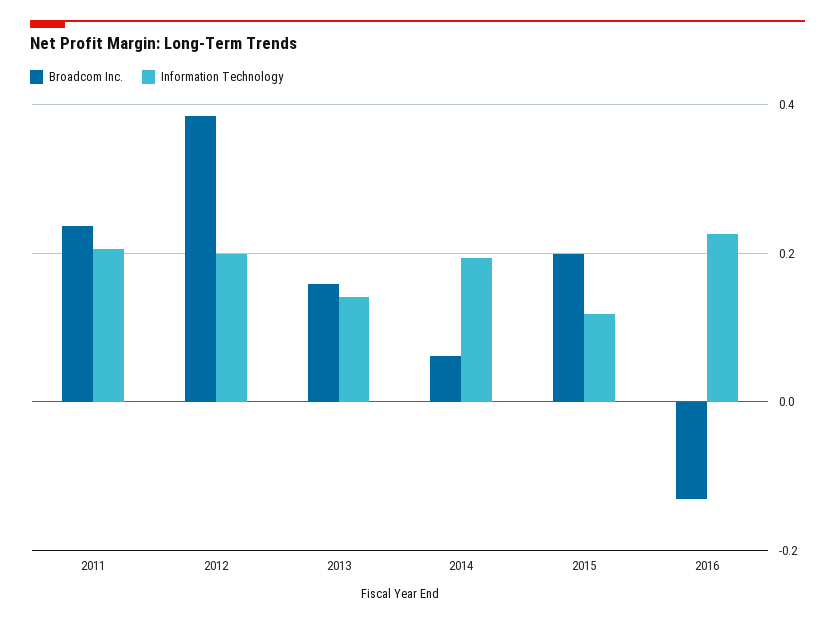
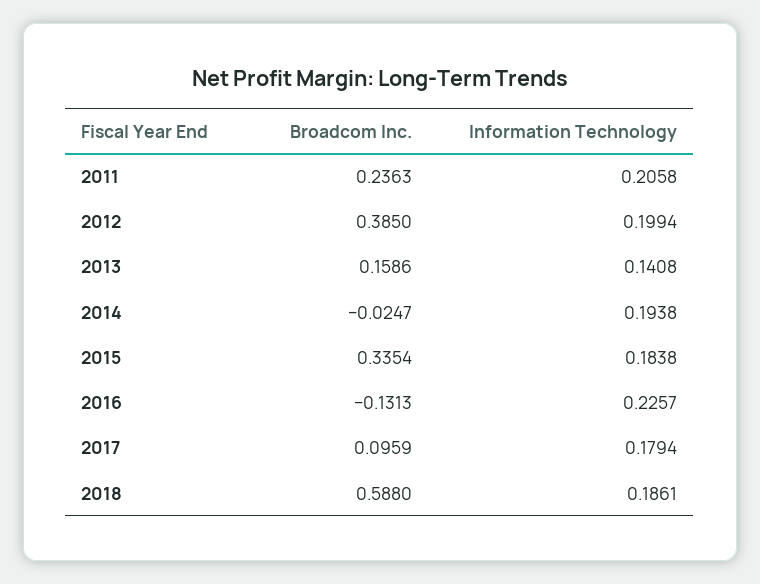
Broadcom Inc., 2014: 0.06 -> -0.0247
Broadcom Inc., 2015: 0.2 -> 0.3354
Information Technology, 2015: 0.12 -> 0.1838
Broadcom Inc., 2017: none -> 0.0959
Information Technology, 2017: none -> 0.1794
Broadcom Inc., 2018: none -> 0.588
Information Technology, 2018: none -> 0.1861

